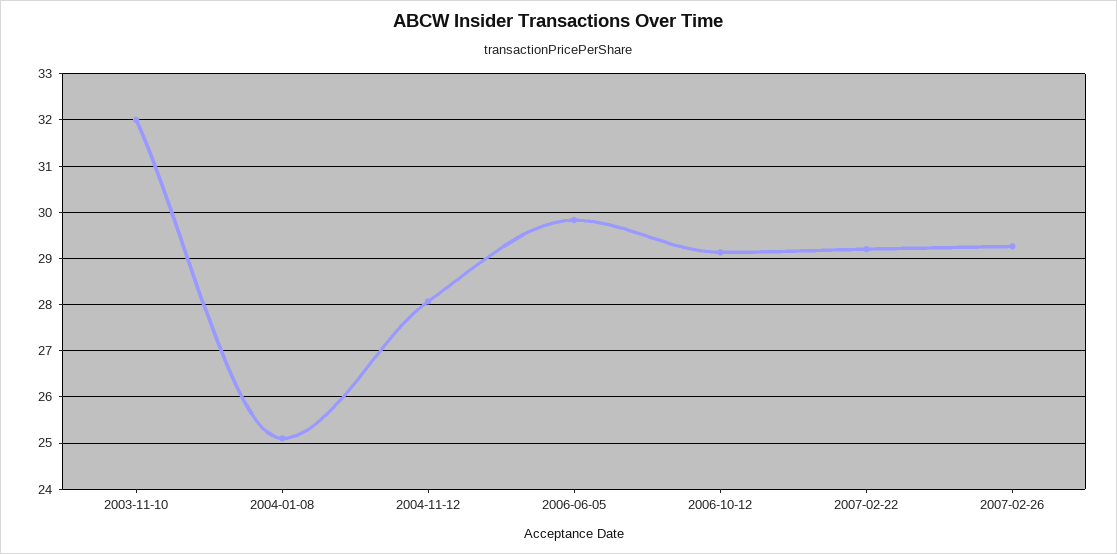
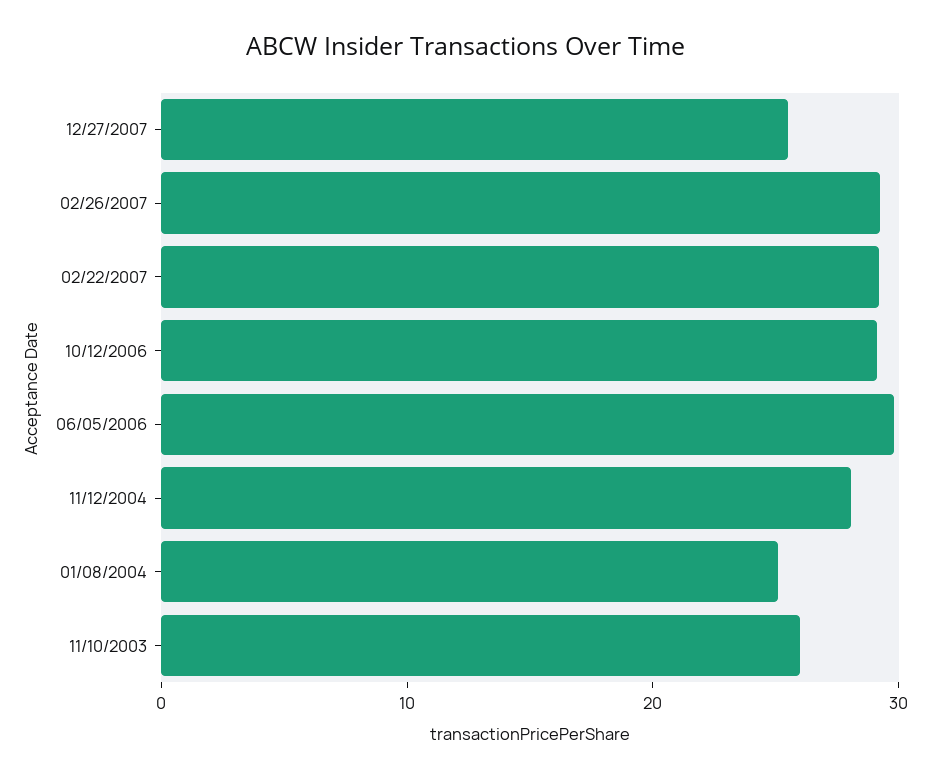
2003-11-10: 32 -> 26
12/27/2007: none -> 26

